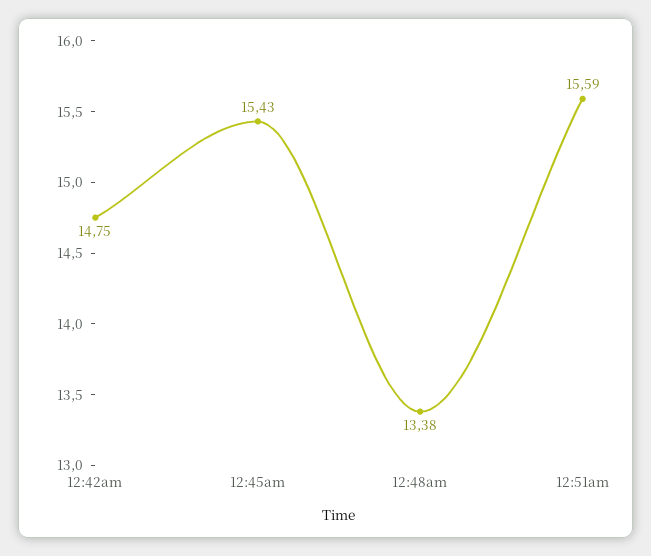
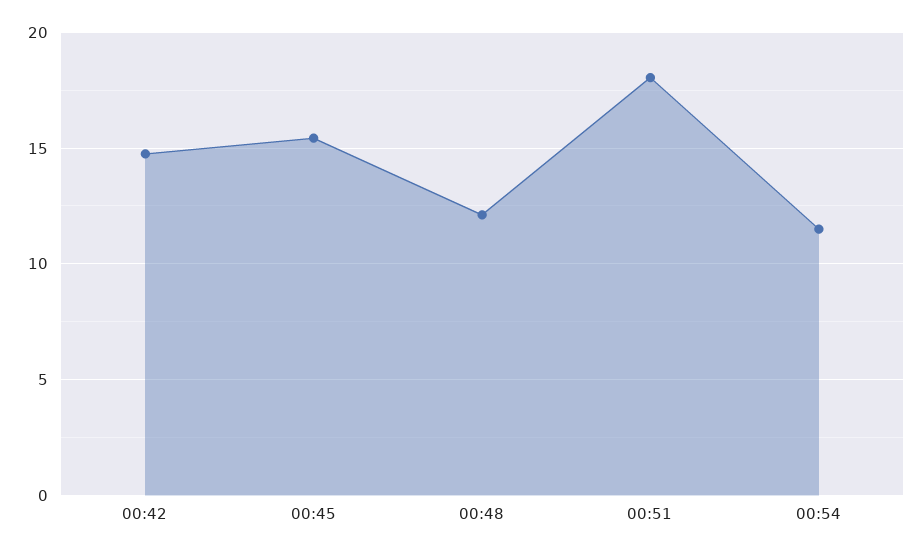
12:48am: 13.38 -> 12
12:51am: 15.59 -> 18
00:54: none -> 11.5

